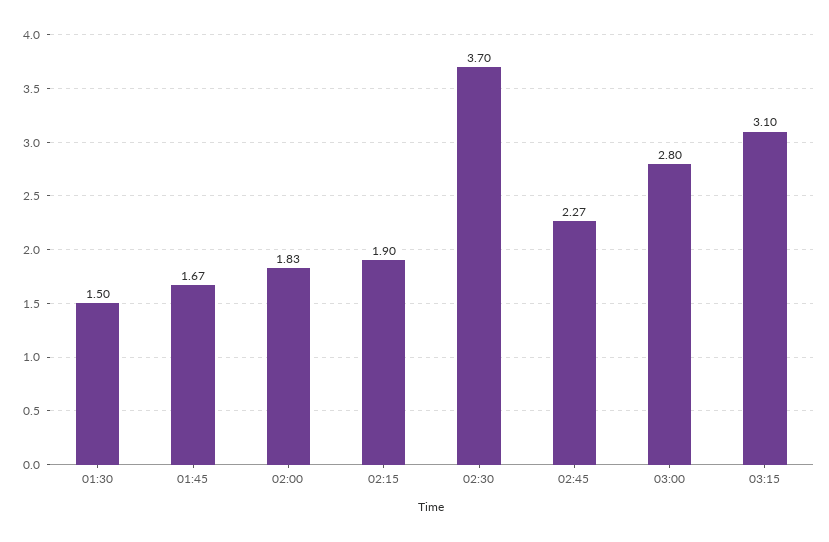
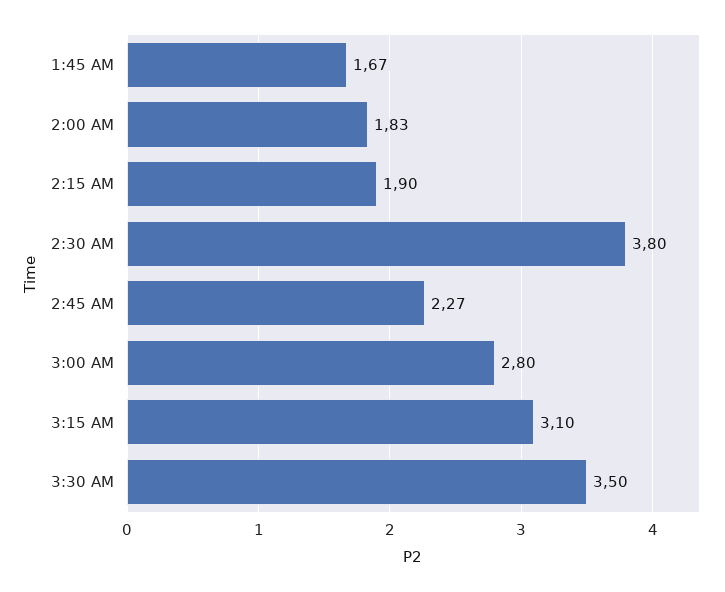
01:30: 1.5 -> none
02:30: 3.7 -> 3.8
3:30 AM: none -> 3.5

